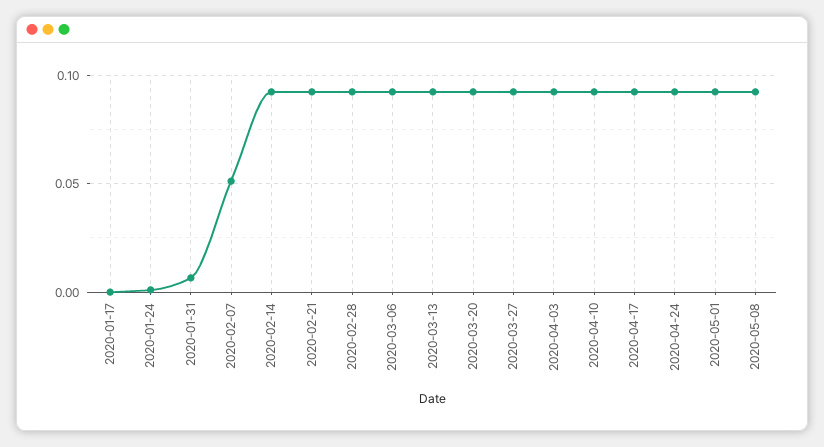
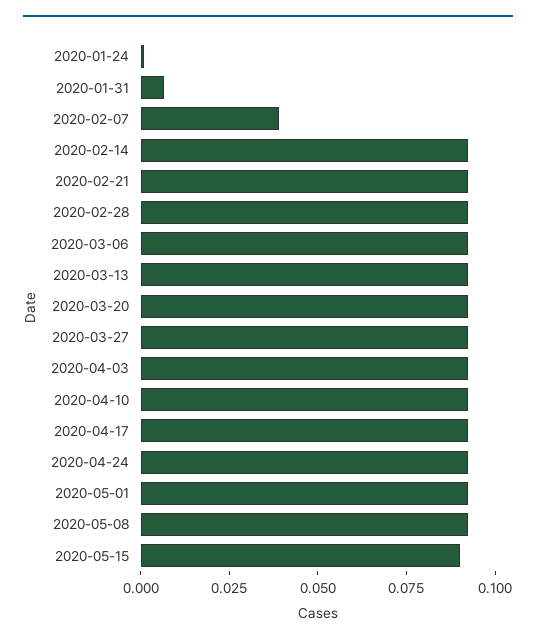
2020-01-17: 0 -> none
2020-02-07: 0.05 -> 0.04
2020-05-15: none -> 0.09

